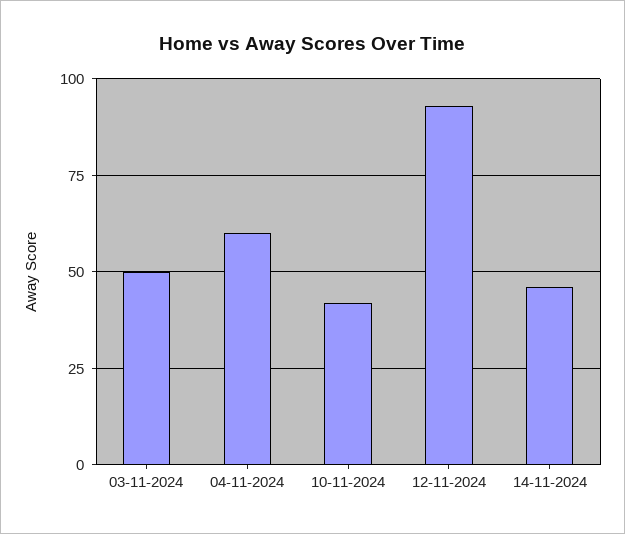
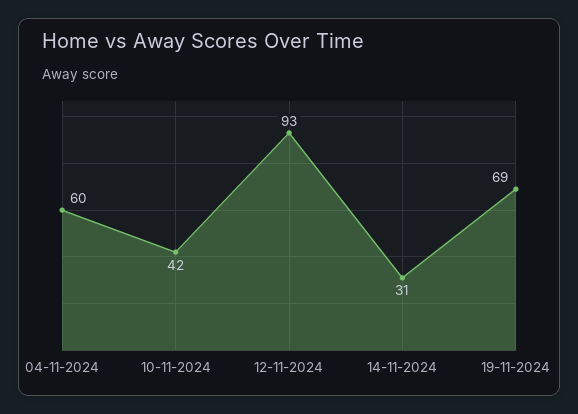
03-11-2024: 50 -> none
14-11-2024: 45 -> 31
19-11-2024: none -> 69

